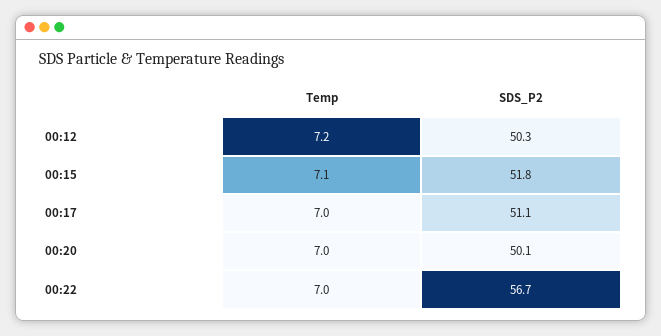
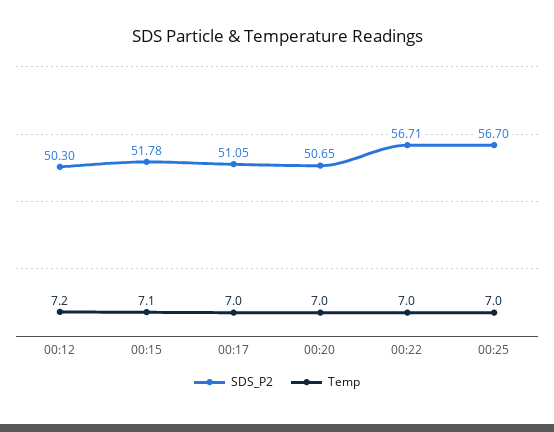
SDS_P2, 00:20: 50.1 -> 50.65
SDS_P2, 00:25: none -> 56.7
Temp, 00:25: none -> 7

